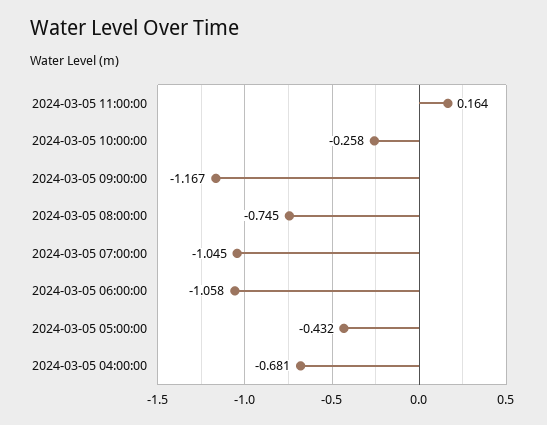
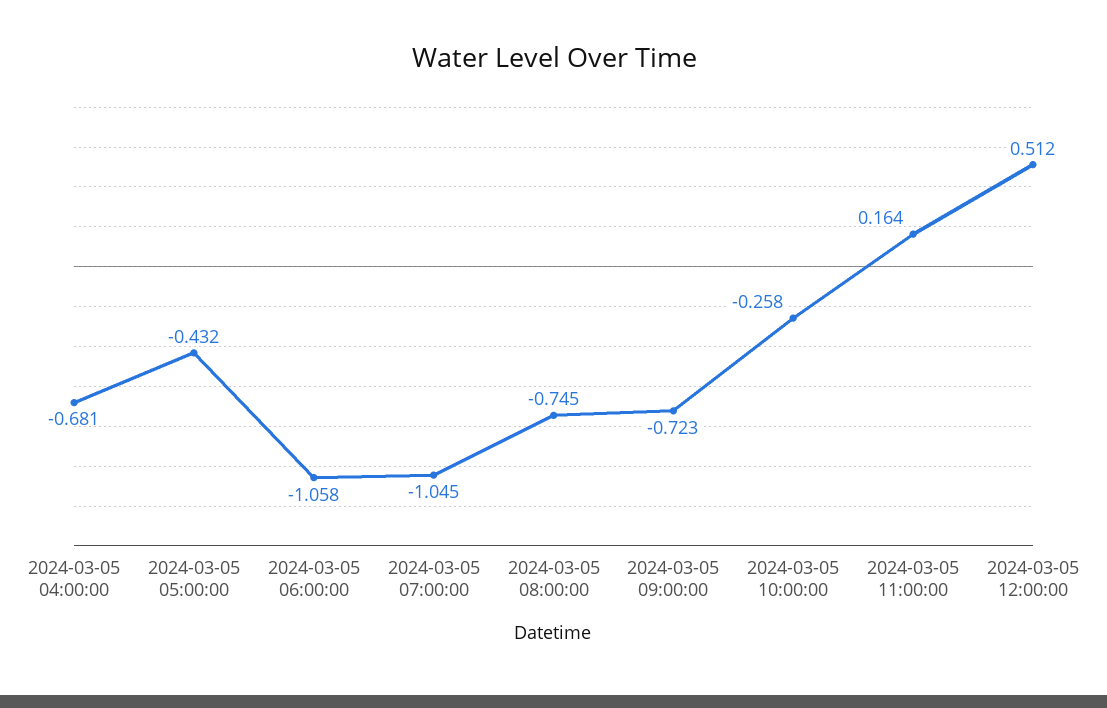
2024-03-05 09:00:00: -1.167 -> -0.723
2024-03-05 12:00:00: none -> 0.512

